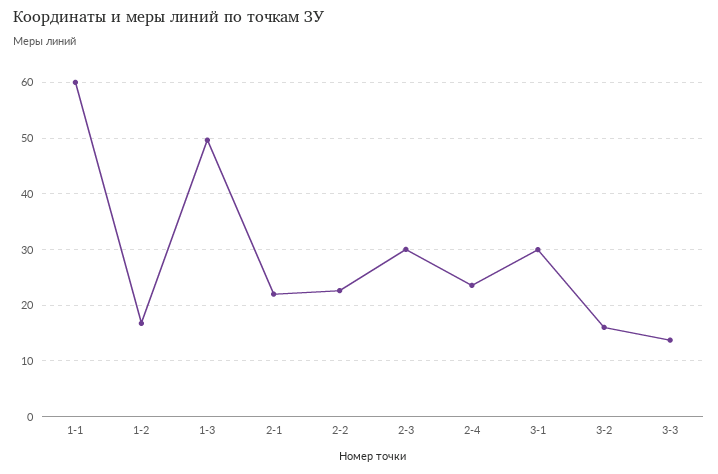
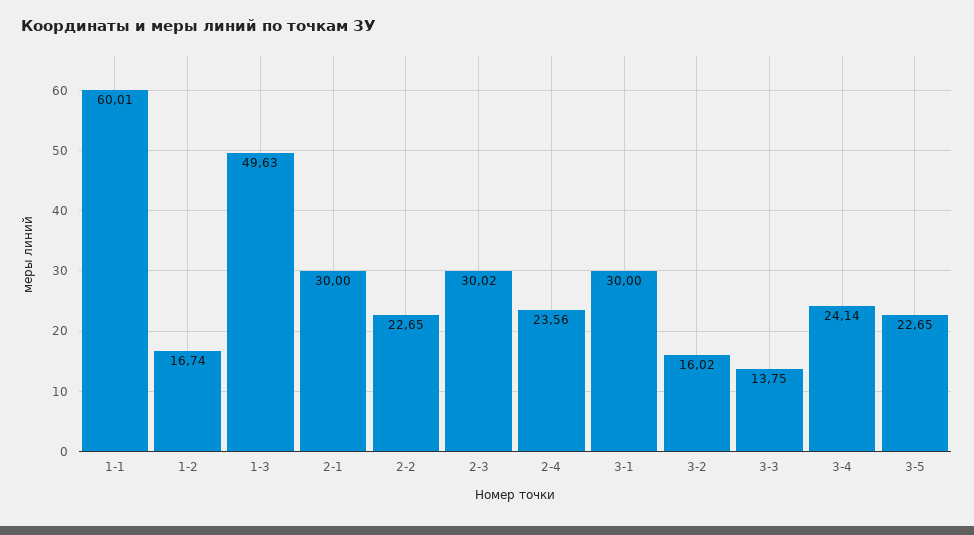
2-1: 22 -> 30
3-4: none -> 24.14
3-5: none -> 22.65

